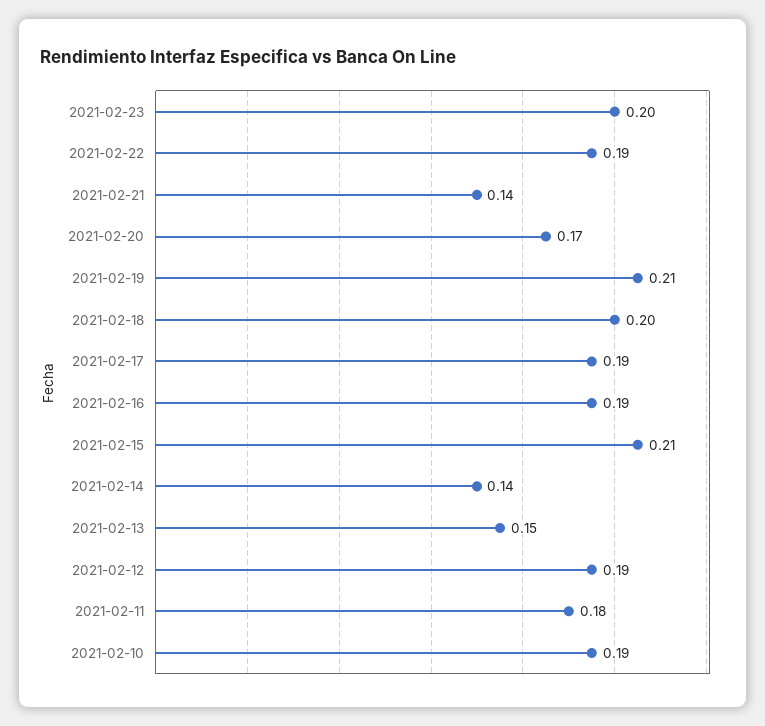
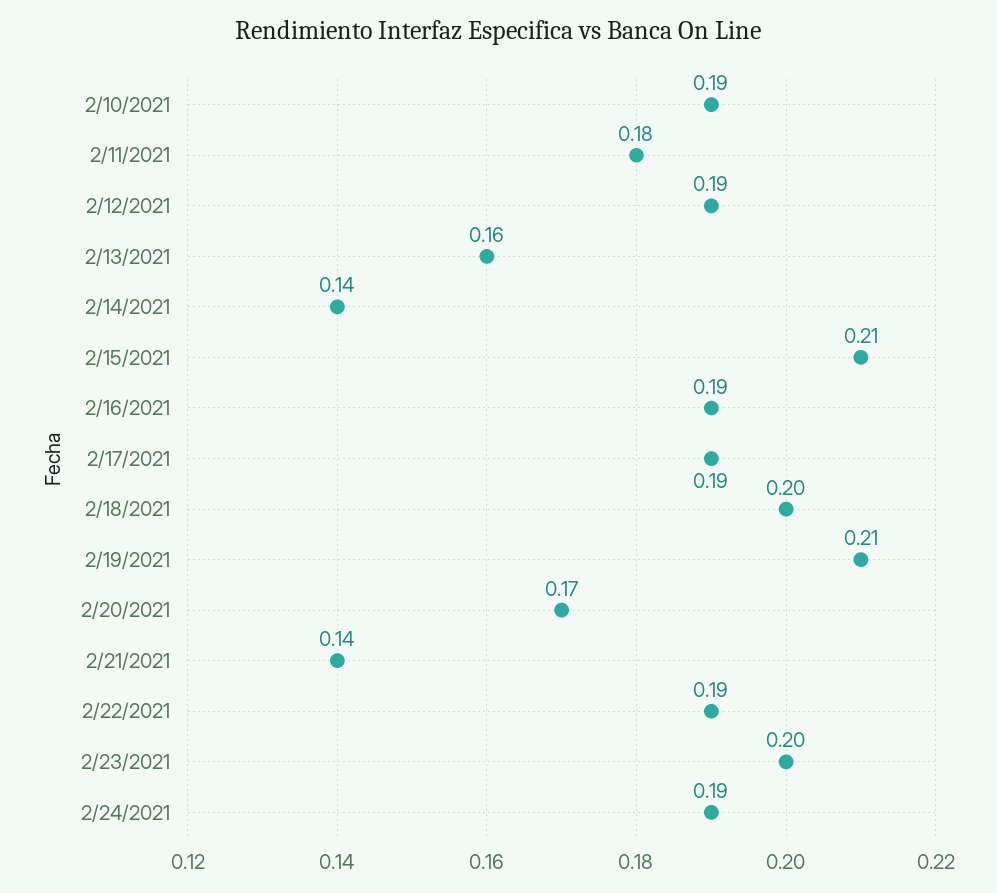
2021-02-13: 0.15 -> 0.16
2/24/2021: none -> 0.19

